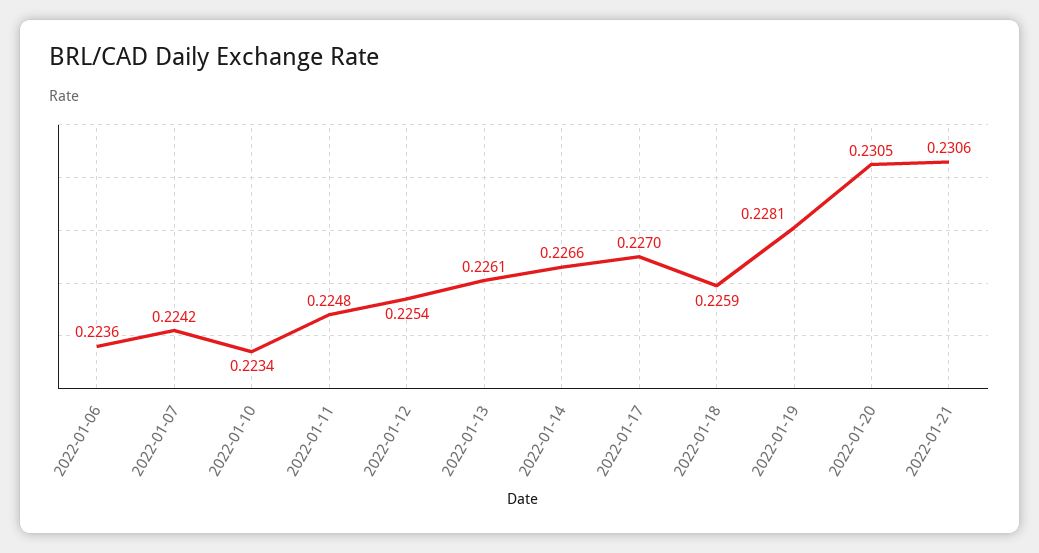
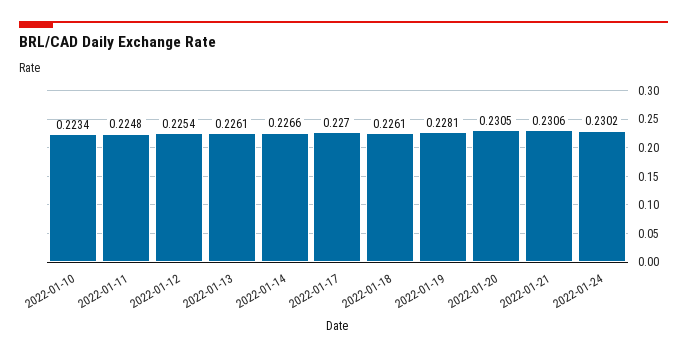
2022-01-06: 0.2236 -> none
2022-01-07: 0.2242 -> none
2022-01-18: 0.2259 -> 0.2261
2022-01-24: none -> 0.2302

